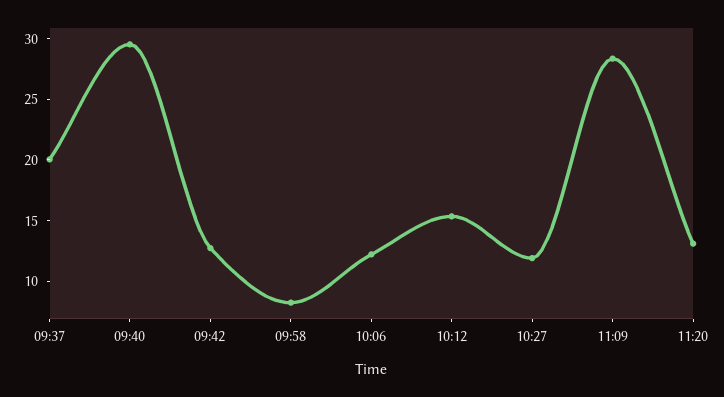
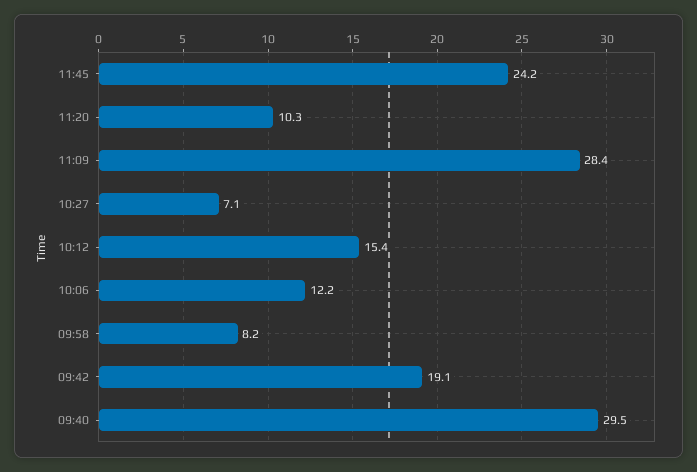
09:37: 20 -> none
09:42: 13 -> 19.1
10:27: 12 -> 7.1
11:20: 13 -> 10.3
11:45: none -> 24.2

